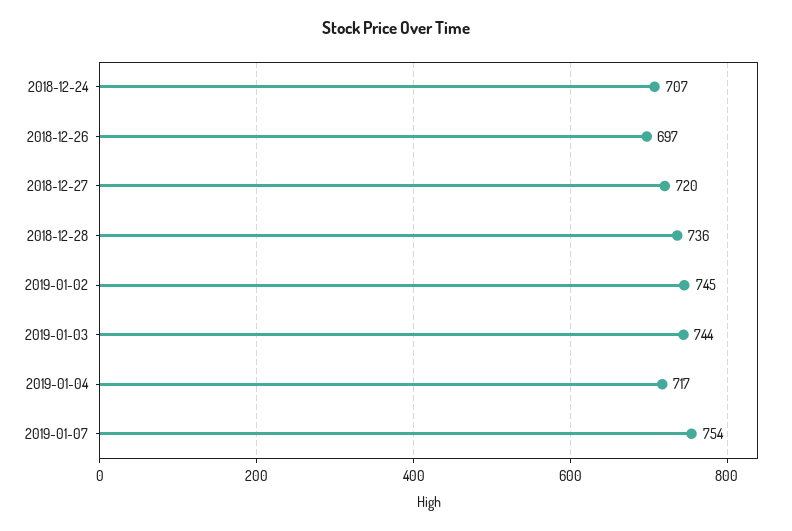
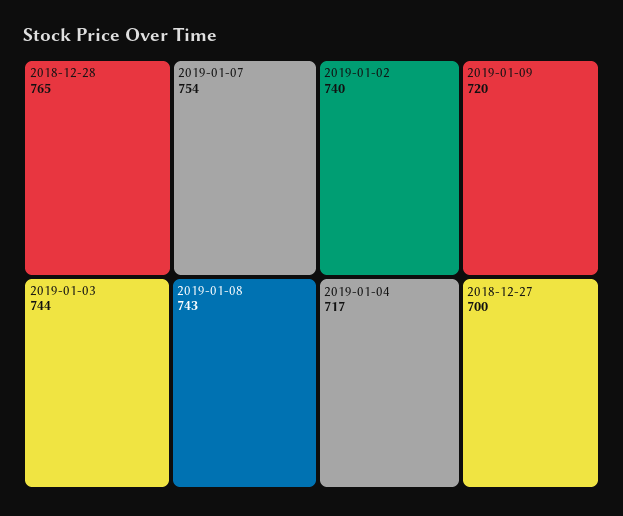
2018-12-24: 707 -> none
2018-12-26: 697 -> none
2018-12-27: 720 -> 700
2018-12-28: 736 -> 765
2019-01-02: 745 -> 740
2019-01-08: none -> 743
2019-01-09: none -> 720

